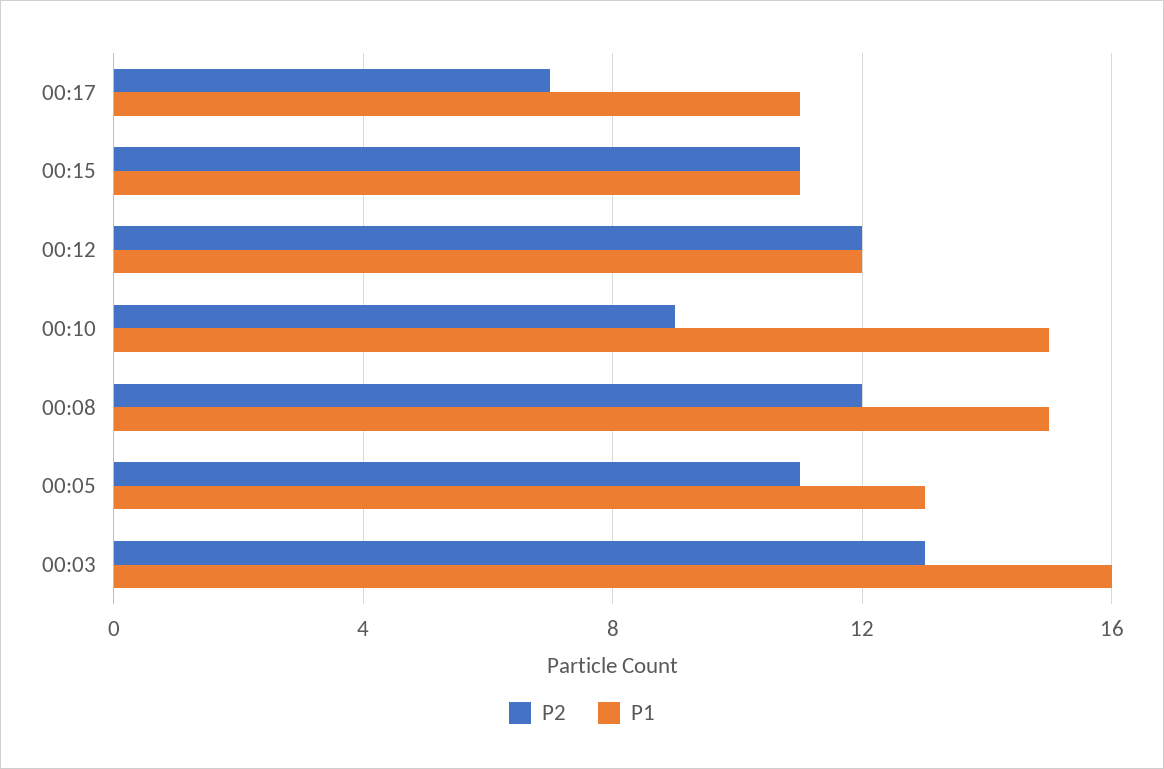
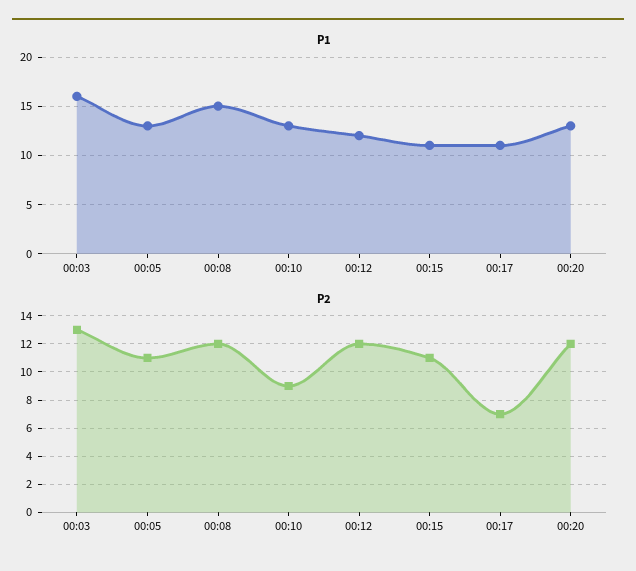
P1, 00:10: 15 -> 13
P1, 00:20: none -> 13
P2, 00:20: none -> 12

